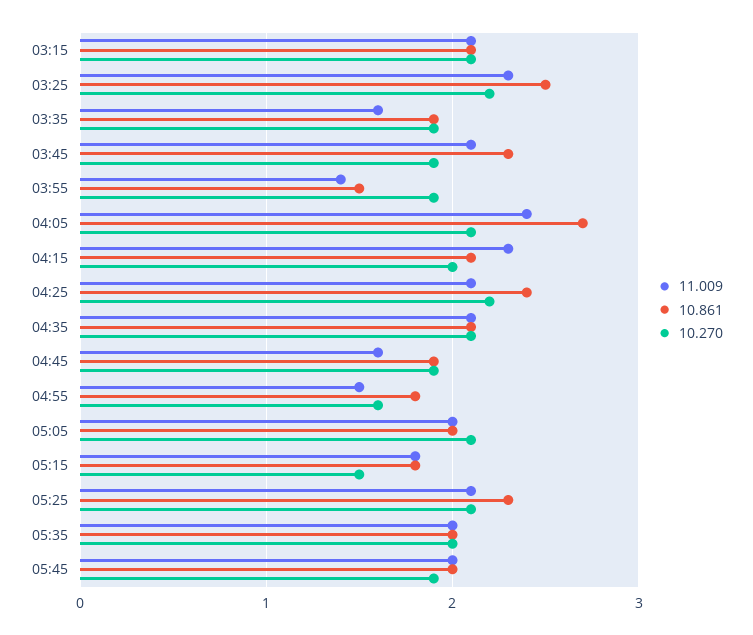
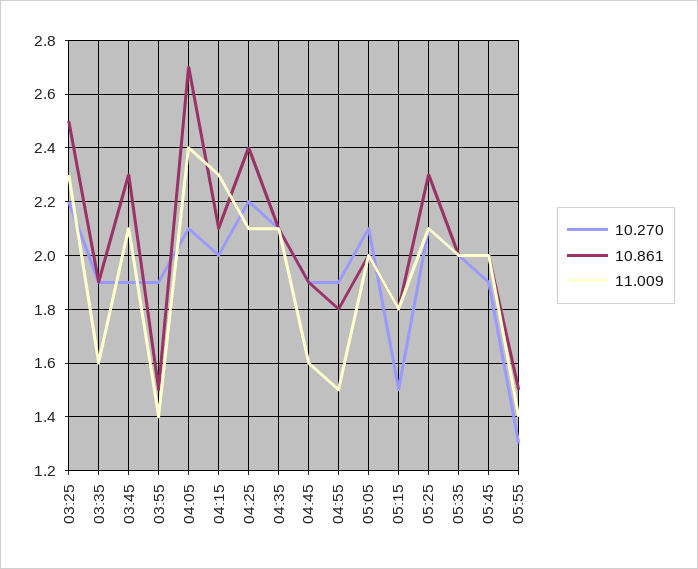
11.009, 03:15: 2.1 -> none
10.861, 03:15: 2.1 -> none
10.270, 03:15: 2.1 -> none
10.270, 04:55: 1.6 -> 1.9
10.270, 05:55: none -> 1.3
10.861, 05:55: none -> 1.5
11.009, 05:55: none -> 1.4

